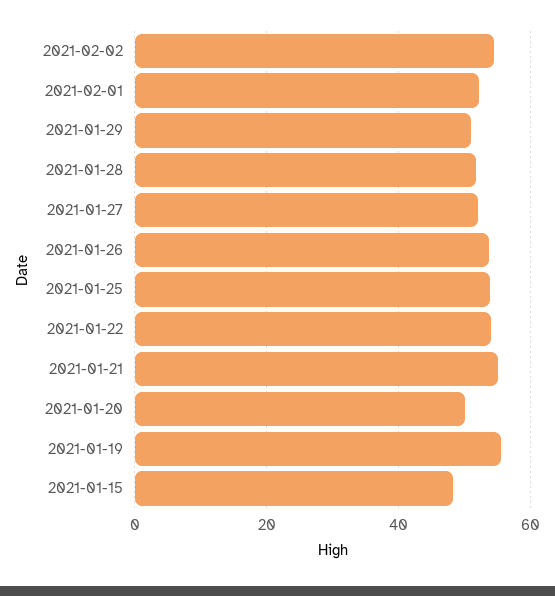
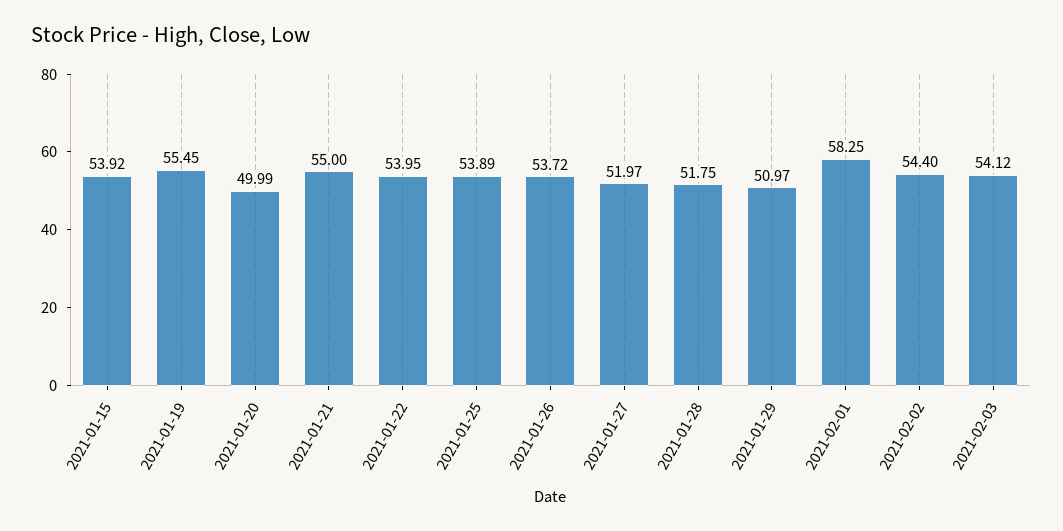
2021-02-01: 52 -> 58.25
2021-01-15: 48 -> 53.92
2021-02-03: none -> 54.12

